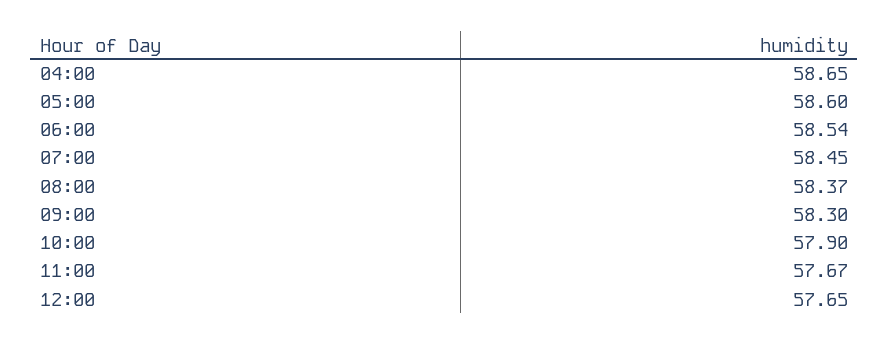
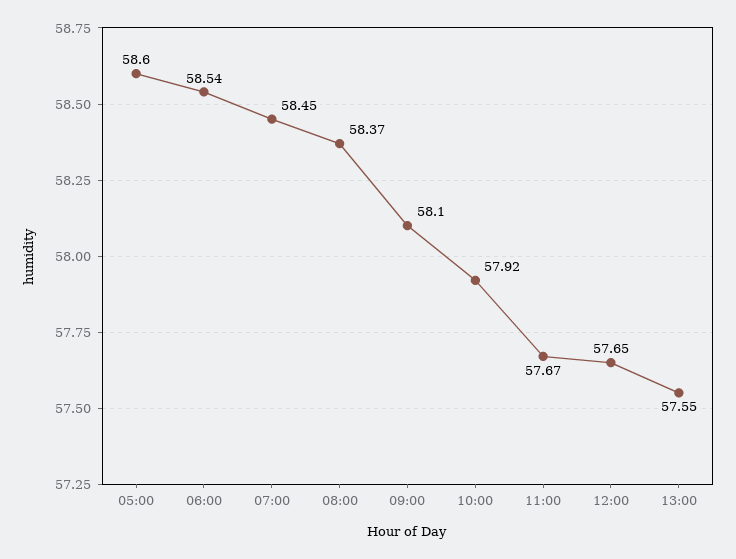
04:00: 58.65 -> none
09:00: 58.3 -> 58.1
10:00: 57.9 -> 57.92
13:00: none -> 57.55

